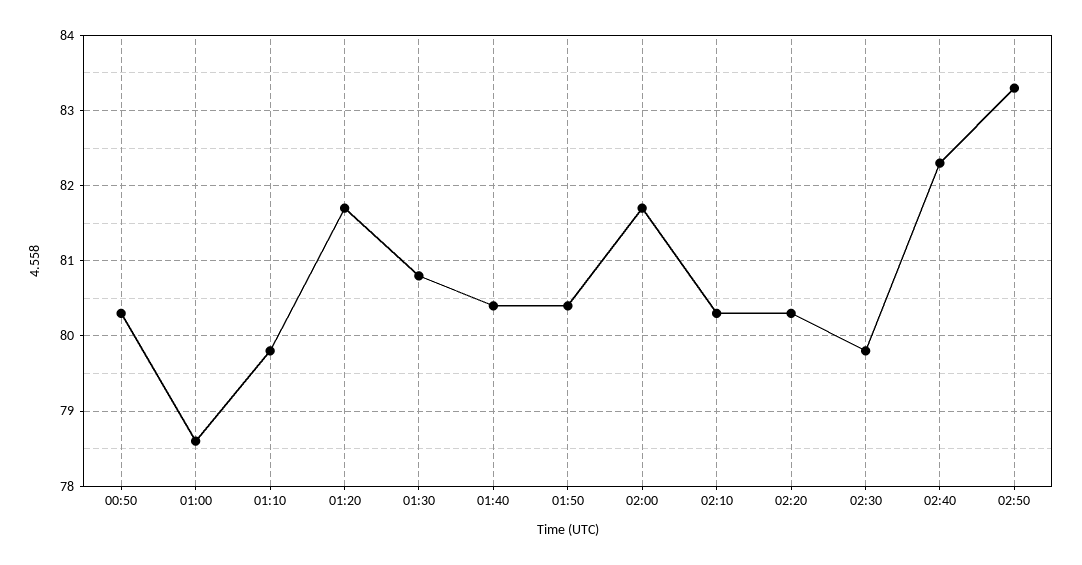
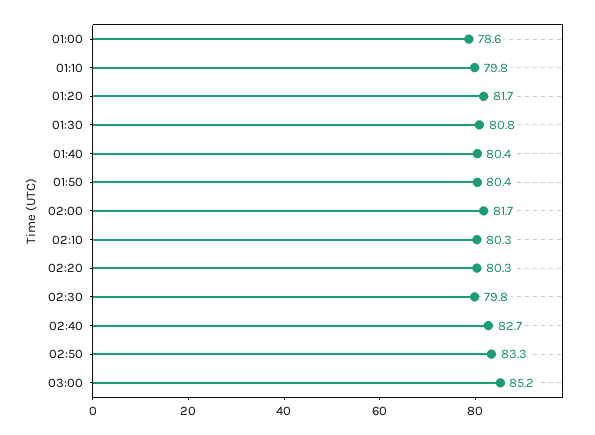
00:50: 80.3 -> none
02:40: 82.3 -> 82.7
03:00: none -> 85.2

